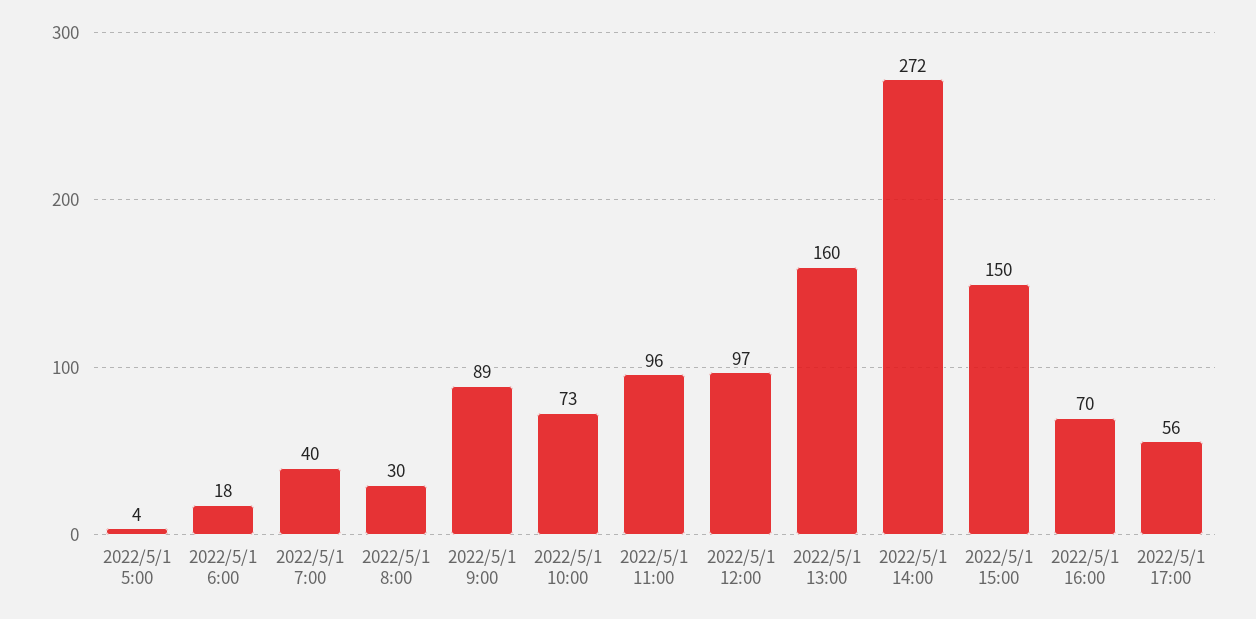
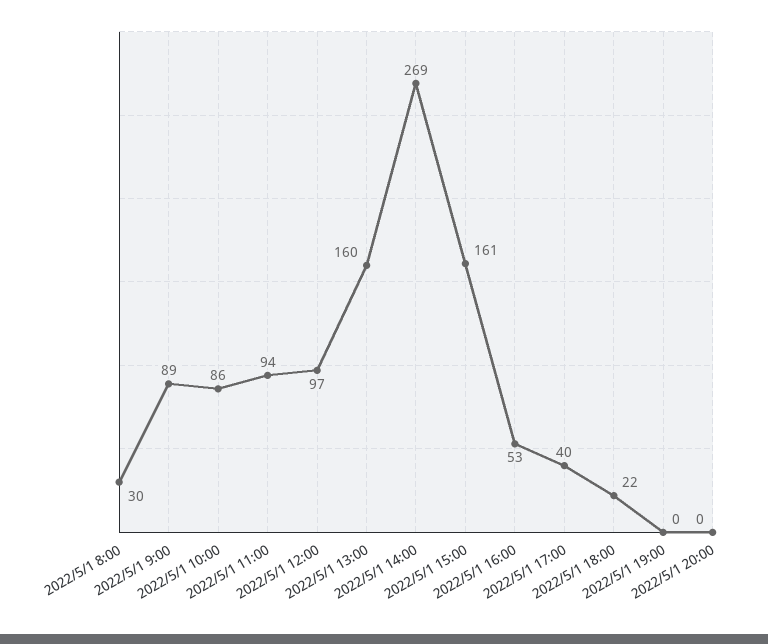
2022/5/1 5:00: 4 -> none
2022/5/1 6:00: 18 -> none
2022/5/1 7:00: 40 -> none
2022/5/1 10:00: 73 -> 86
2022/5/1 11:00: 96 -> 94
2022/5/1 14:00: 272 -> 269
2022/5/1 15:00: 150 -> 161
2022/5/1 16:00: 70 -> 53
2022/5/1 17:00: 56 -> 40
2022/5/1 18:00: none -> 22
2022/5/1 19:00: none -> 0
2022/5/1 20:00: none -> 0

